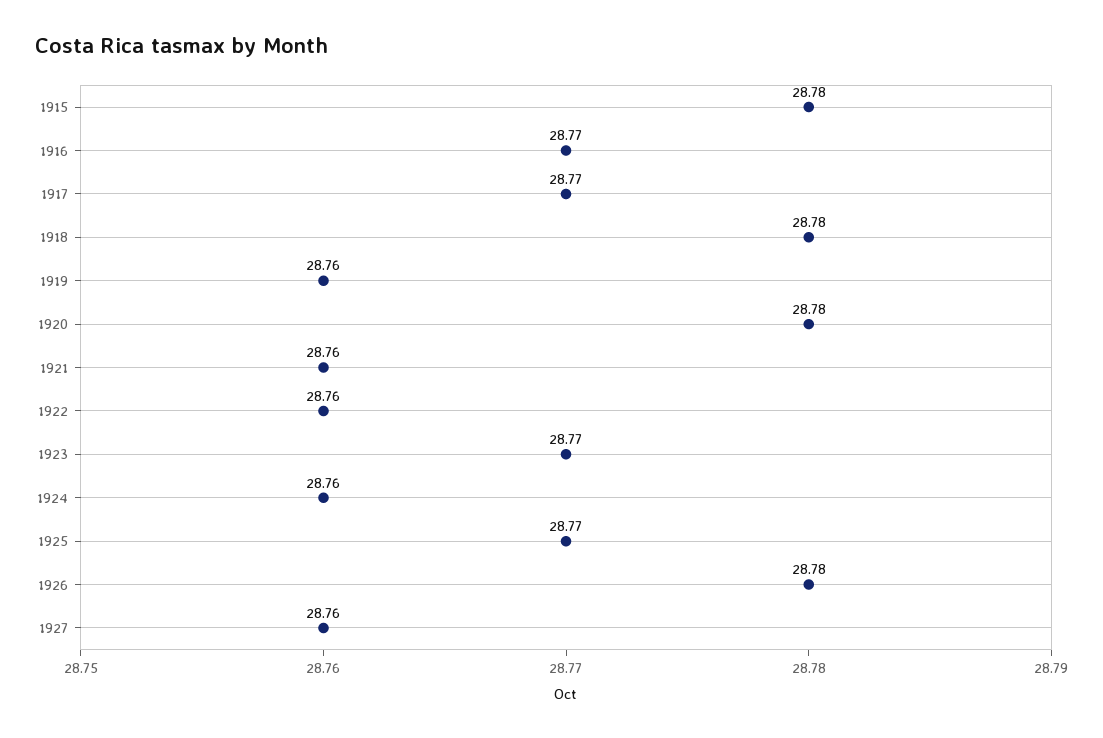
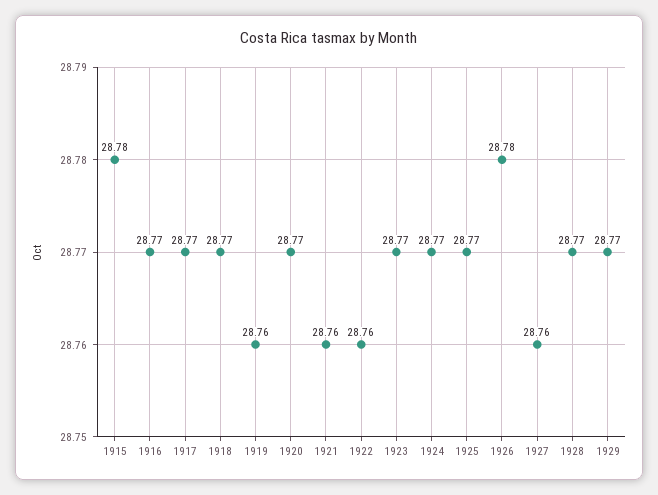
1918: 28.78 -> 28.77
1920: 28.78 -> 28.77
1924: 28.76 -> 28.77
1928: none -> 28.77
1929: none -> 28.77

